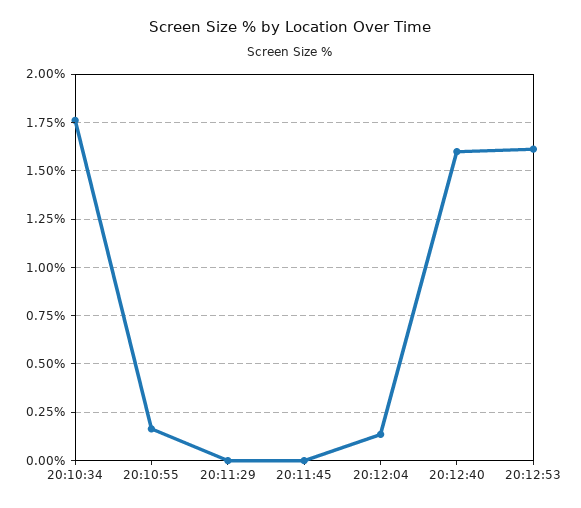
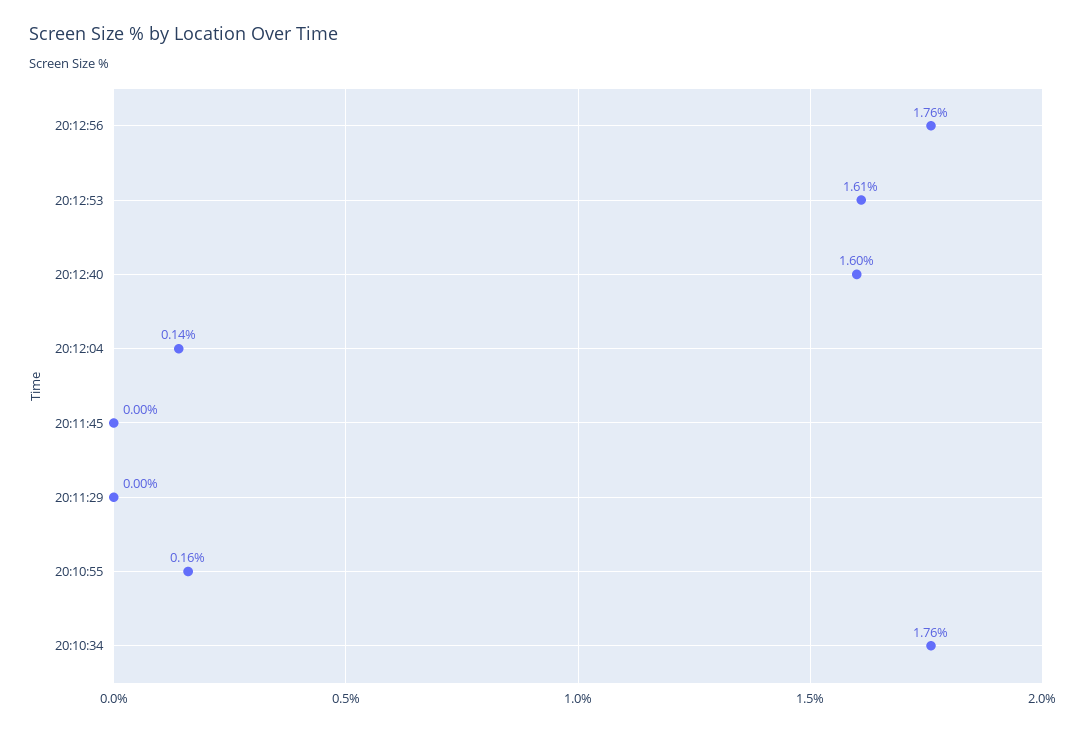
20:12:56: none -> 1.76

